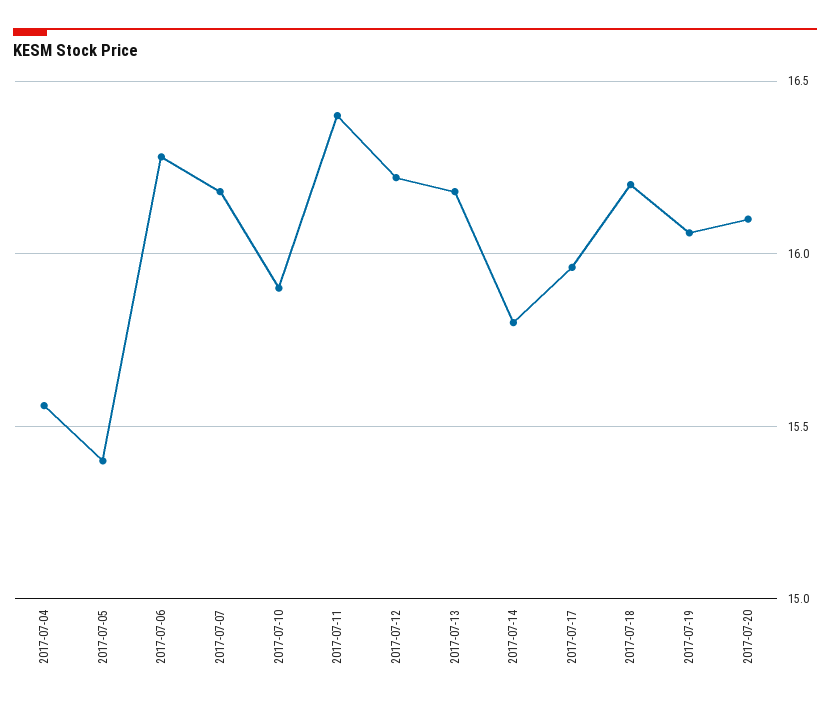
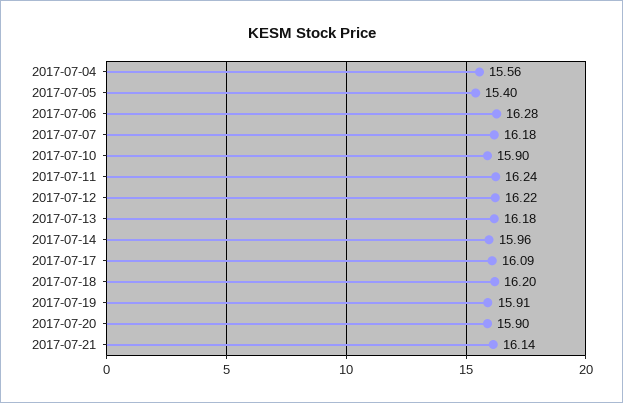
2017-07-11: 16.4 -> 16.24
2017-07-14: 15.8 -> 15.96
2017-07-17: 15.95 -> 16.09
2017-07-19: 16.05 -> 15.91
2017-07-20: 16.1 -> 15.9
2017-07-21: none -> 16.14

